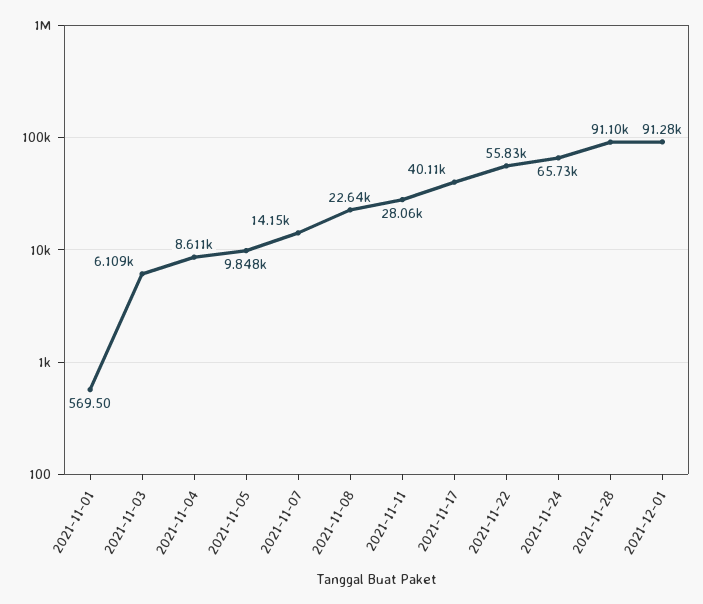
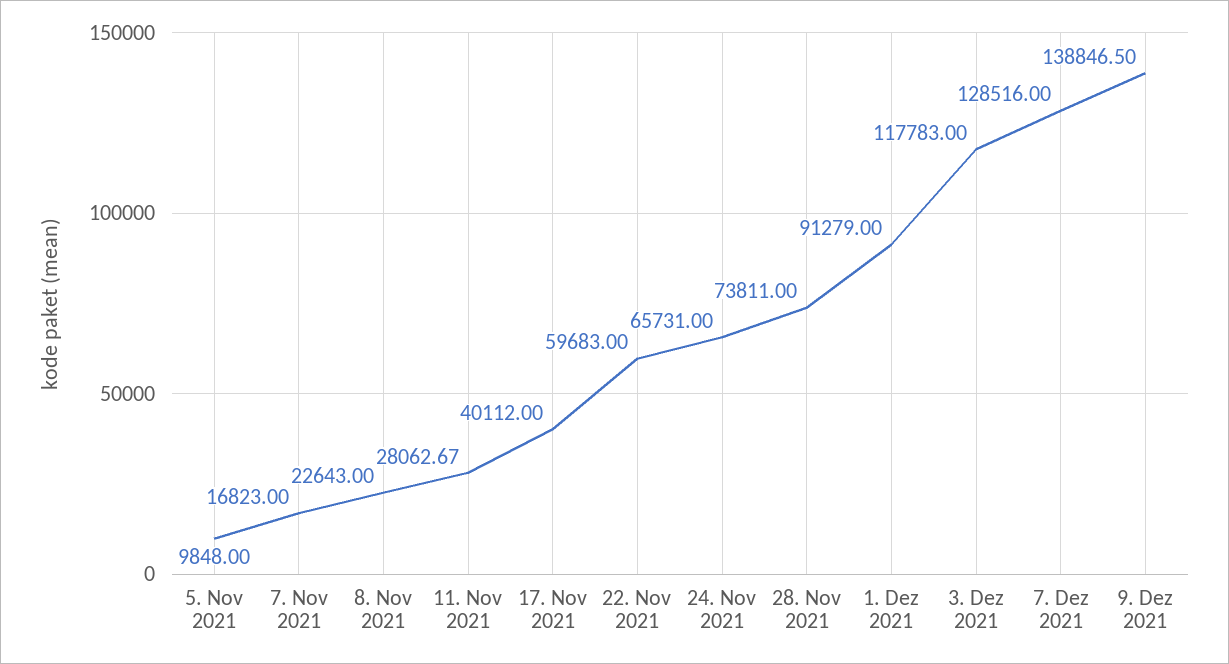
2021-11-01: 569.5 -> none
2021-11-03: 6109 -> none
2021-11-04: 8611 -> none
2021-11-07: 14150 -> 16823
2021-11-22: 55830 -> 59683
2021-11-28: 91100 -> 73811
3. Dez 2021: none -> 117783
7. Dez 2021: none -> 128516
9. Dez 2021: none -> 138846.5

